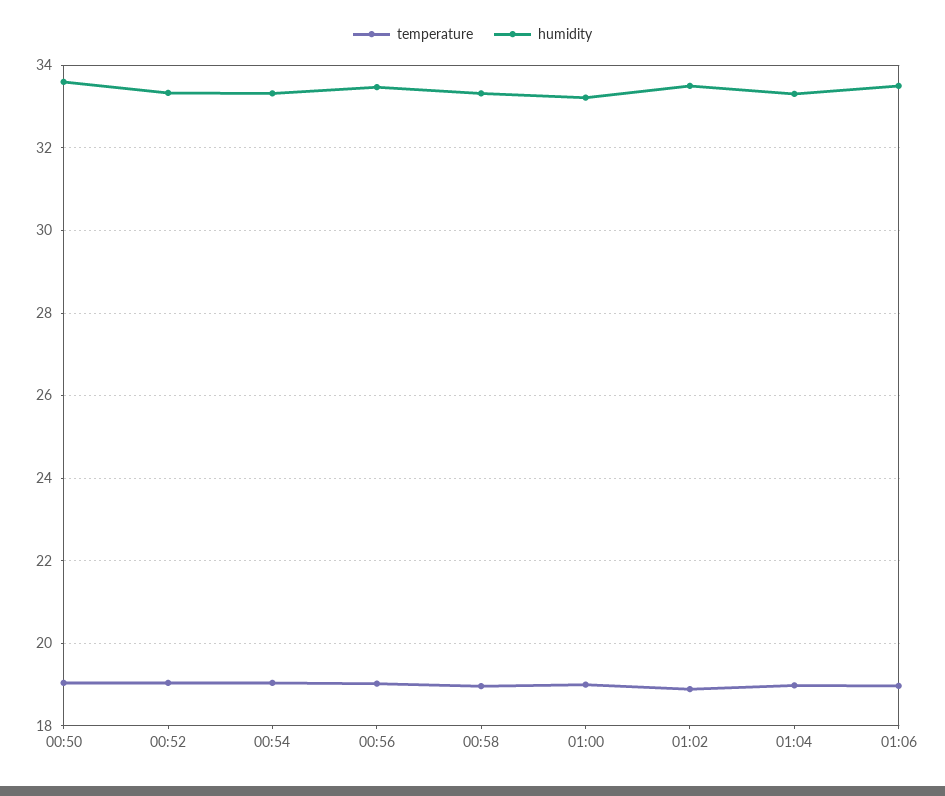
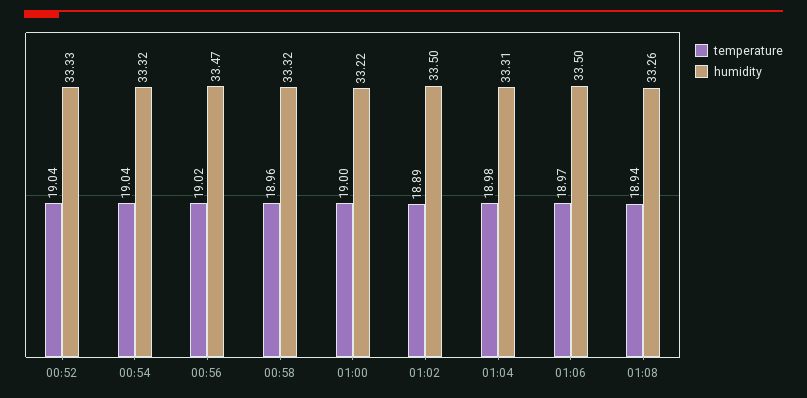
temperature, 00:50: 19 -> none
humidity, 00:50: 33.6 -> none
temperature, 01:08: none -> 18.94
humidity, 01:08: none -> 33.26

